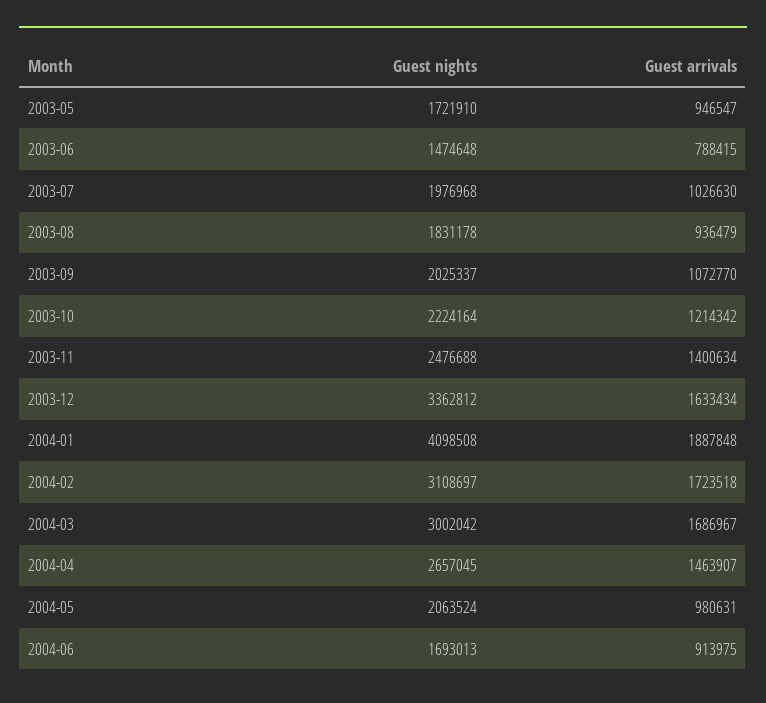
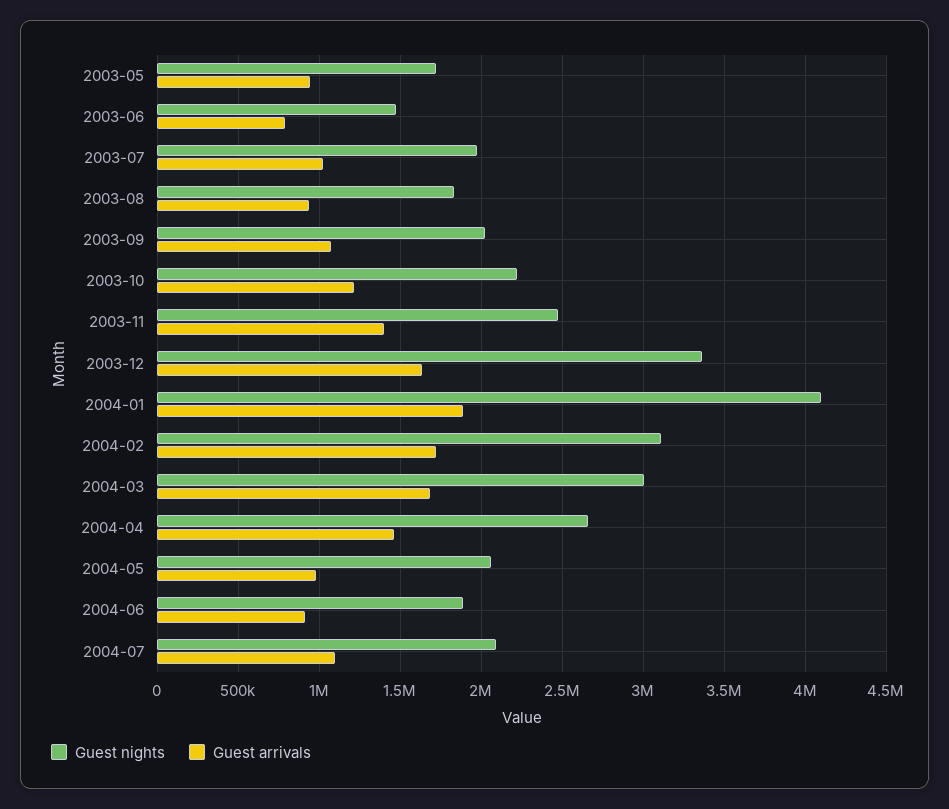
Guest nights, 2004-06: 1693013 -> 1900000
Guest nights, 2004-07: none -> 2100000
Guest arrivals, 2004-07: none -> 1100000

